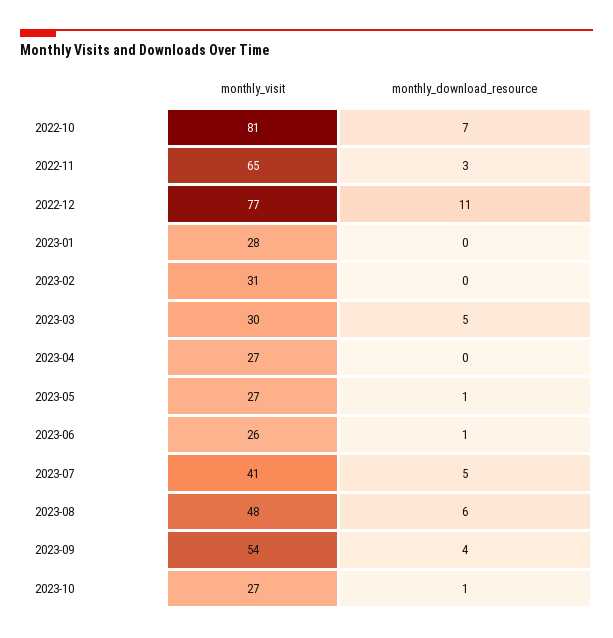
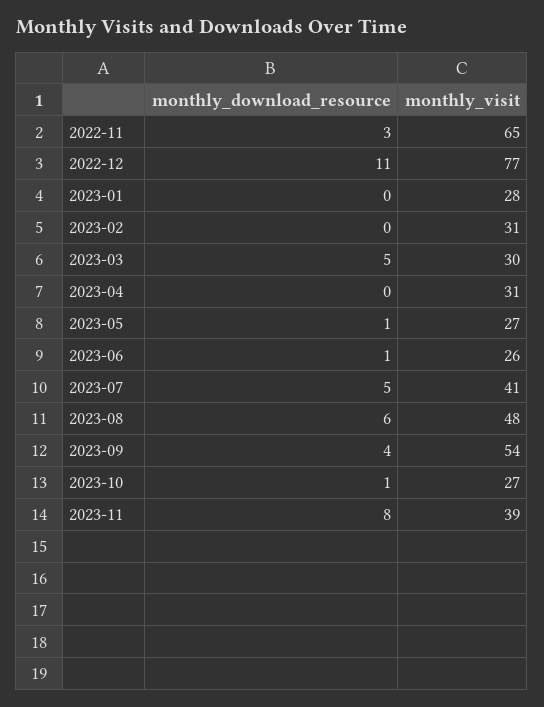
monthly_visit, 2022-10: 81 -> none
monthly_download_resource, 2022-10: 7 -> none
monthly_visit, 2023-04: 27 -> 31
monthly_download_resource, 2023-11: none -> 8
monthly_visit, 2023-11: none -> 39

